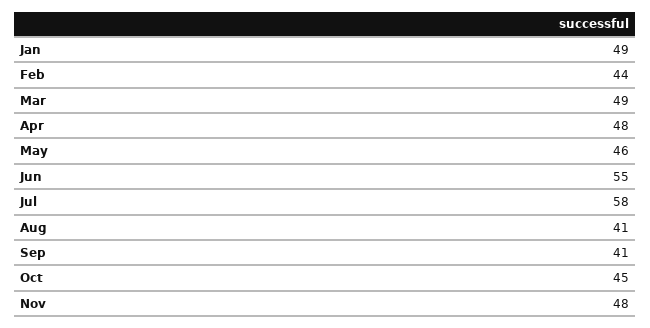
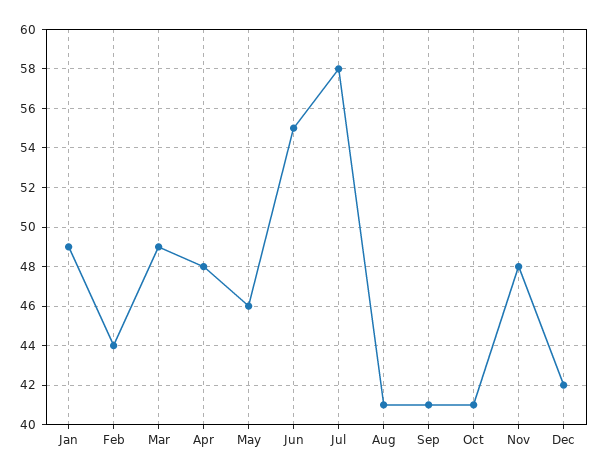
Oct: 45 -> 41
Dec: none -> 42

